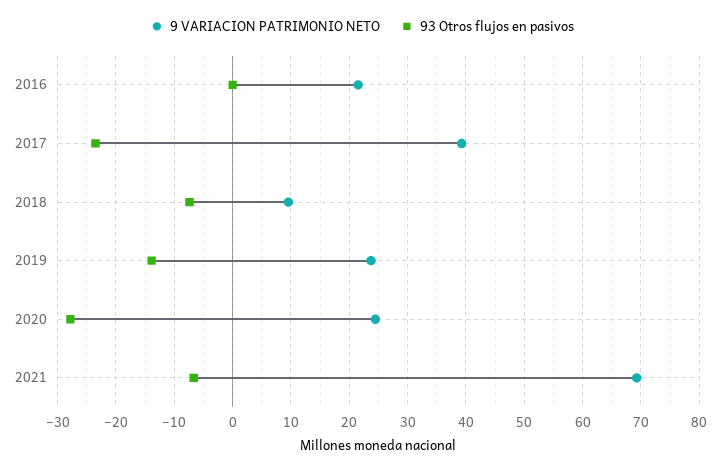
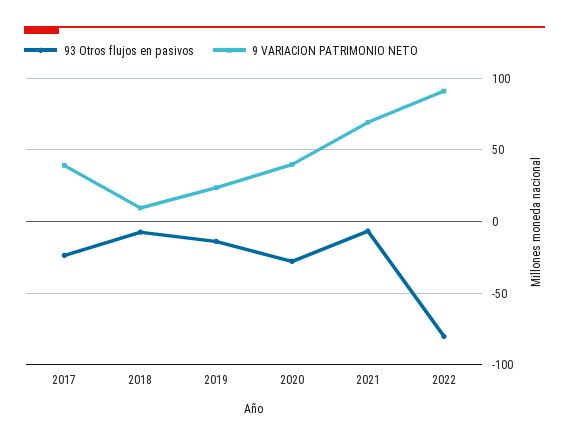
9 VARIACION PATRIMONIO NETO, 2016: 22 -> none
93 Otros flujos en pasivos, 2016: 0 -> none
9 VARIACION PATRIMONIO NETO, 2020: 24 -> 40
93 Otros flujos en pasivos, 2022: none -> -80
9 VARIACION PATRIMONIO NETO, 2022: none -> 90

